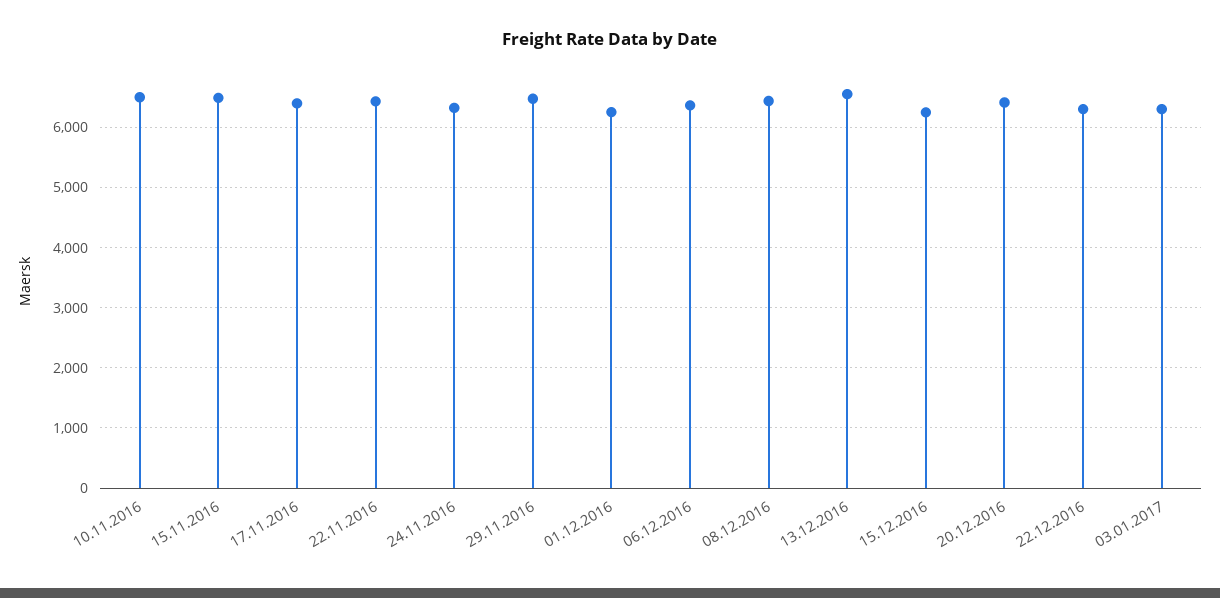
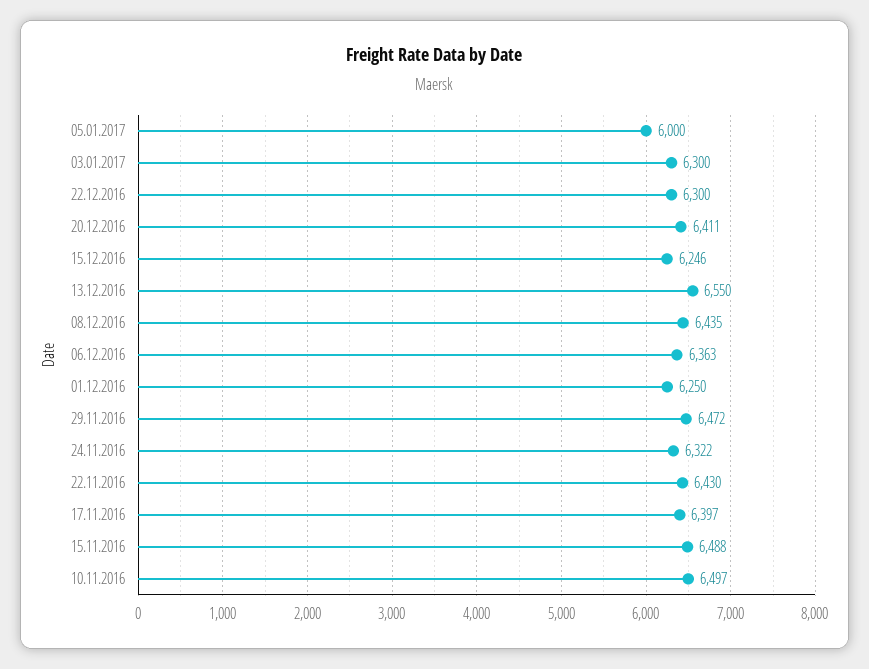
05.01.2017: none -> 6000

